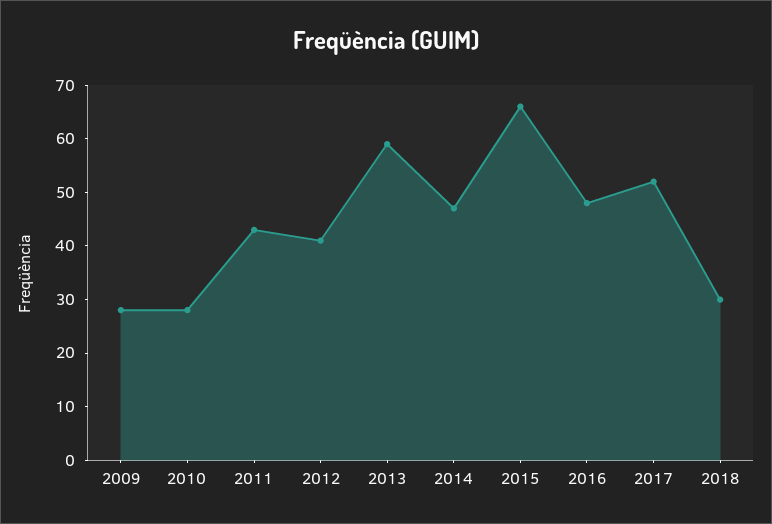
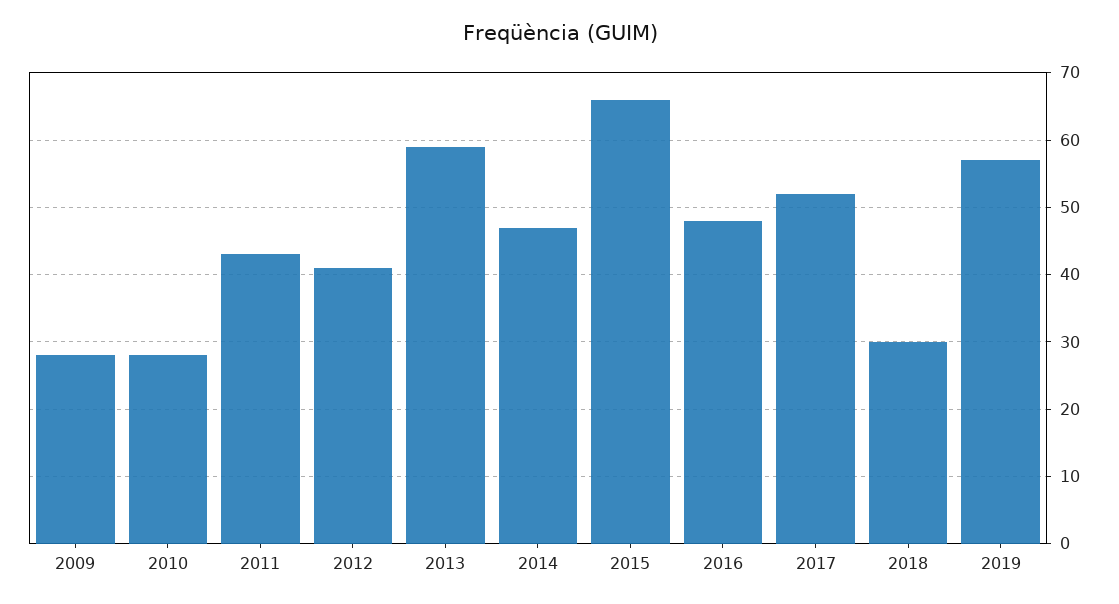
2019: none -> 57

